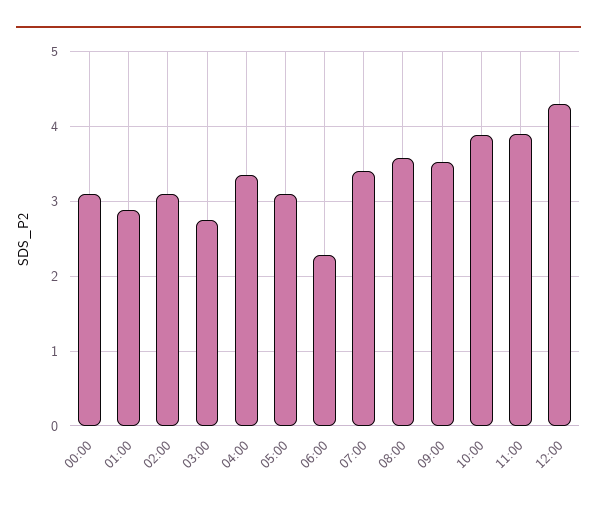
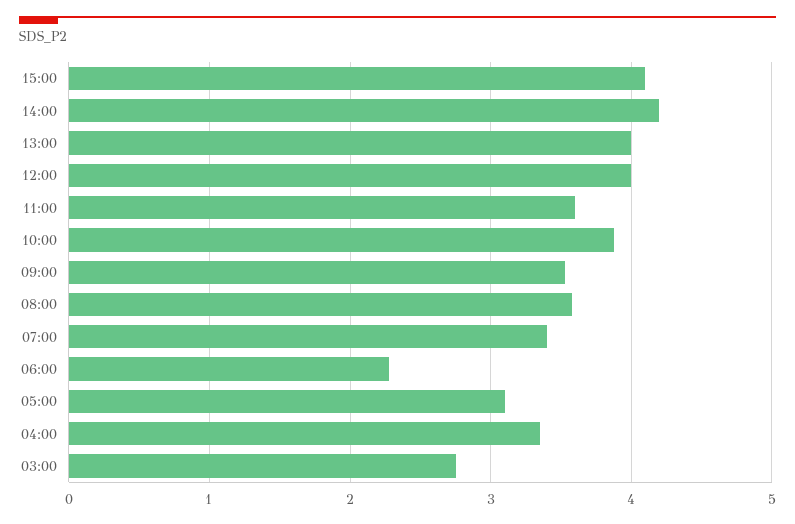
00:00: 3.1 -> none
01:00: 2.9 -> none
02:00: 3.1 -> none
11:00: 3.9 -> 3.6
12:00: 4.3 -> 4
15:00: none -> 4.1
14:00: none -> 4.2
13:00: none -> 4

